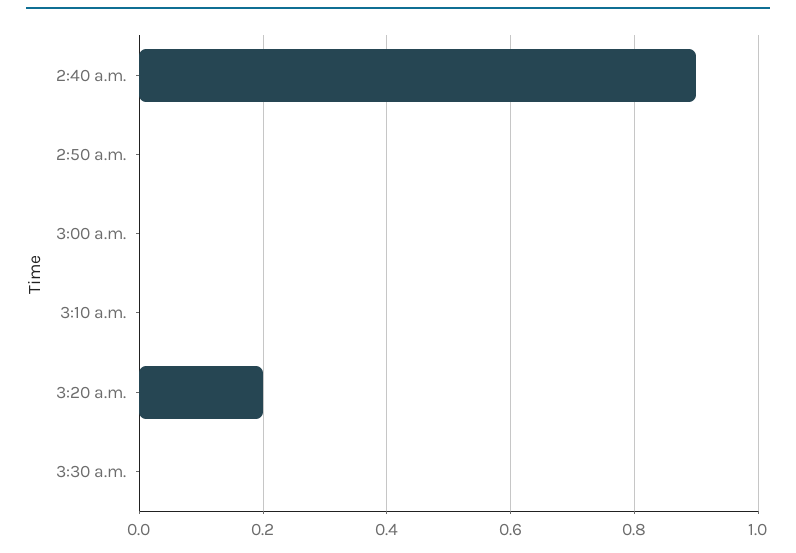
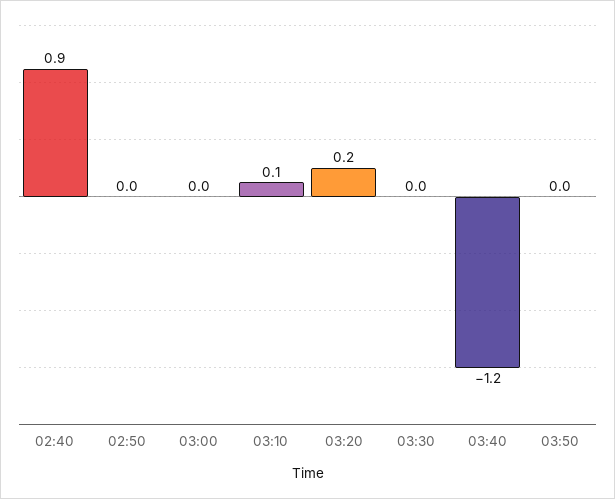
3:10 a.m.: 0 -> 0.1
03:40: none -> -1.2
03:50: none -> 0

